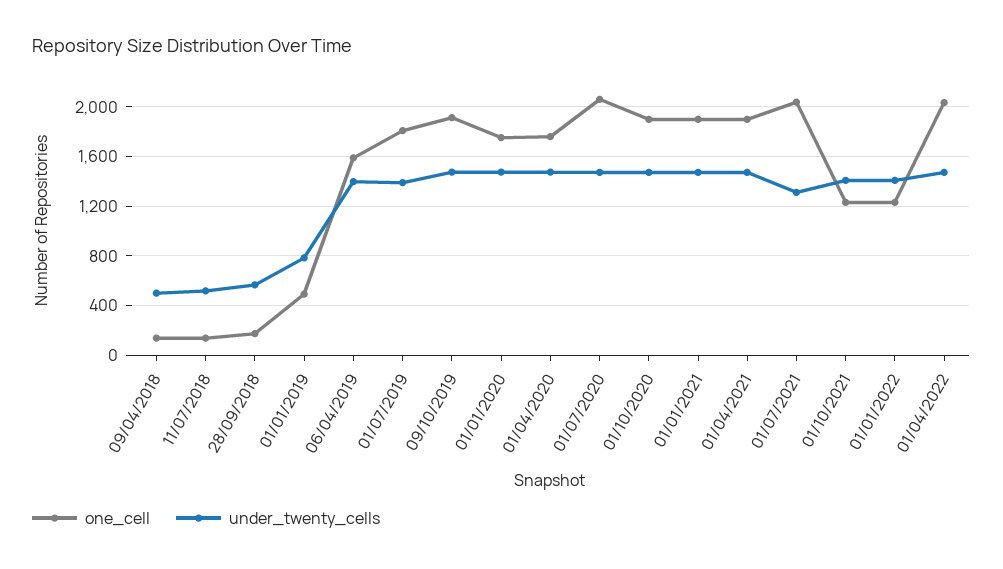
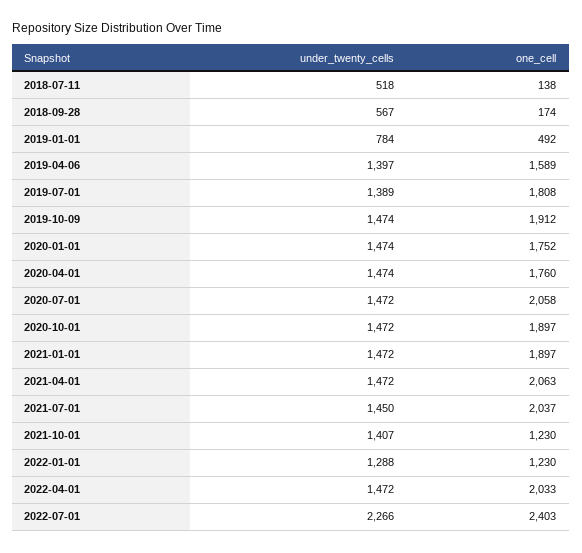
one_cell, 09/04/2018: 150 -> none
under_twenty_cells, 09/04/2018: 500 -> none
one_cell, 01/04/2021: 1900 -> 2063
under_twenty_cells, 01/07/2021: 1300 -> 1450
under_twenty_cells, 01/01/2022: 1400 -> 1288
under_twenty_cells, 2022-07-01: none -> 2266
one_cell, 2022-07-01: none -> 2403

